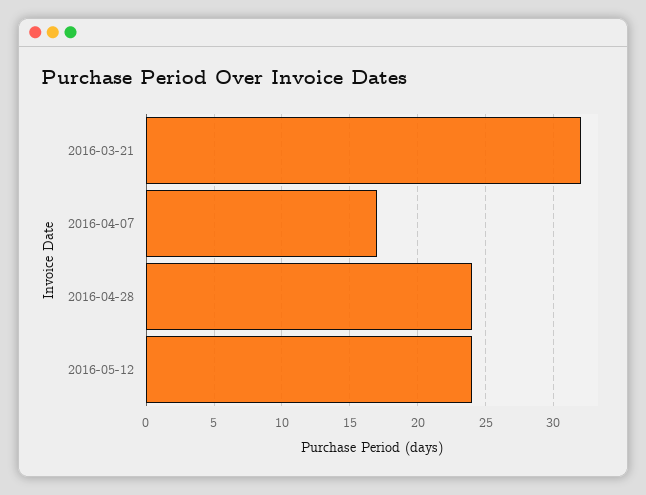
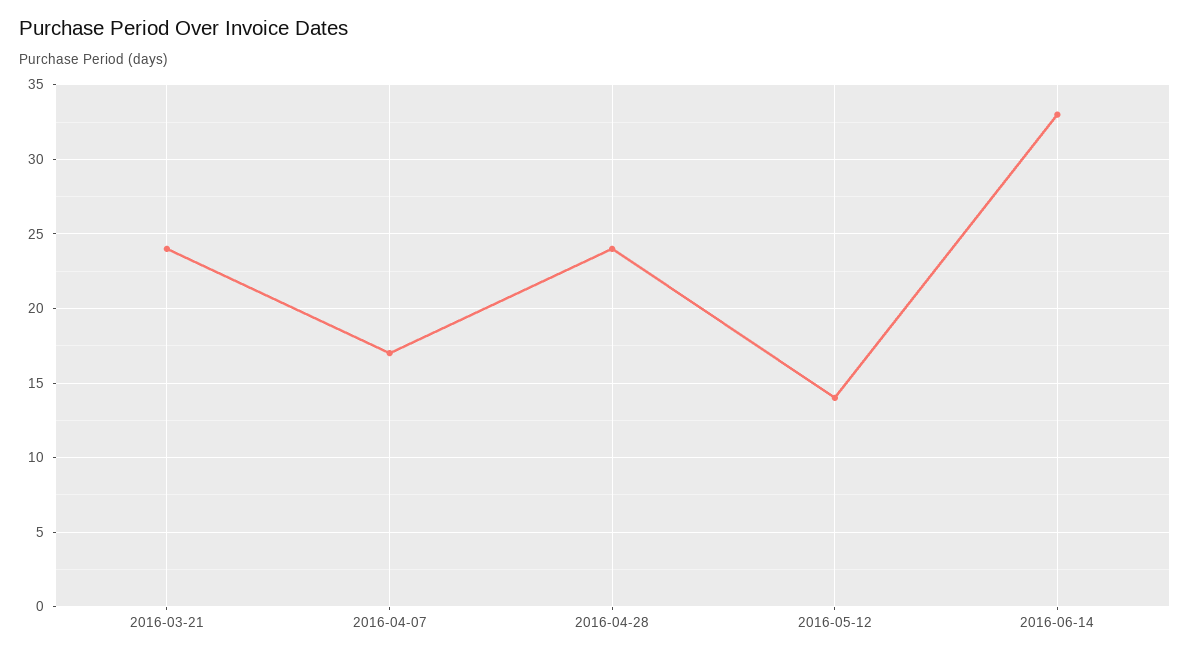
2016-03-21: 32 -> 24
2016-05-12: 24 -> 14
2016-06-14: none -> 33

